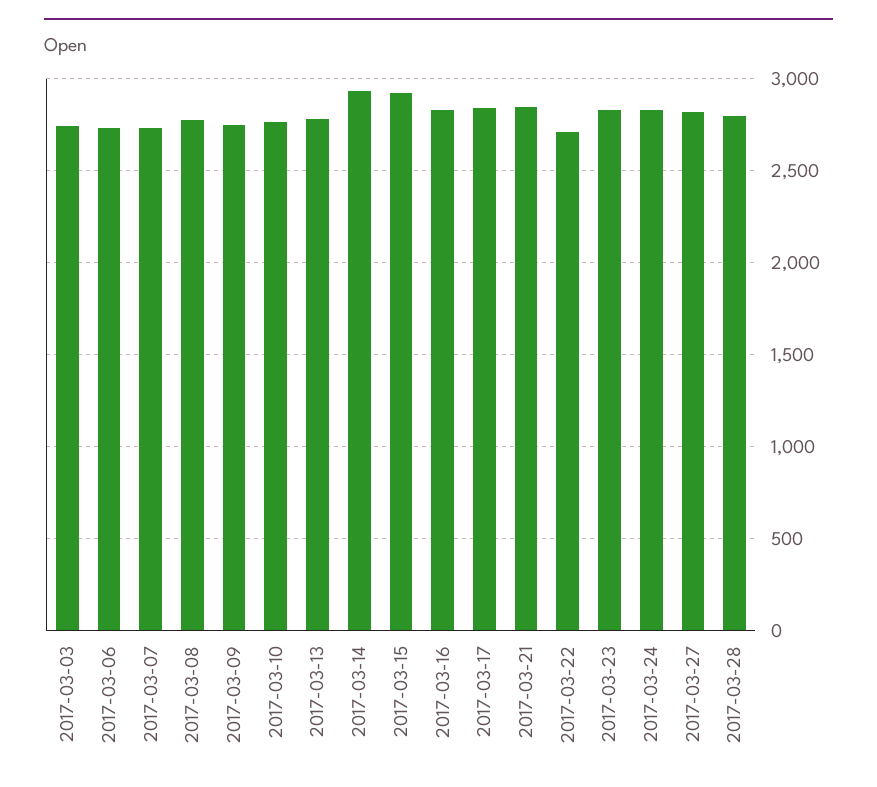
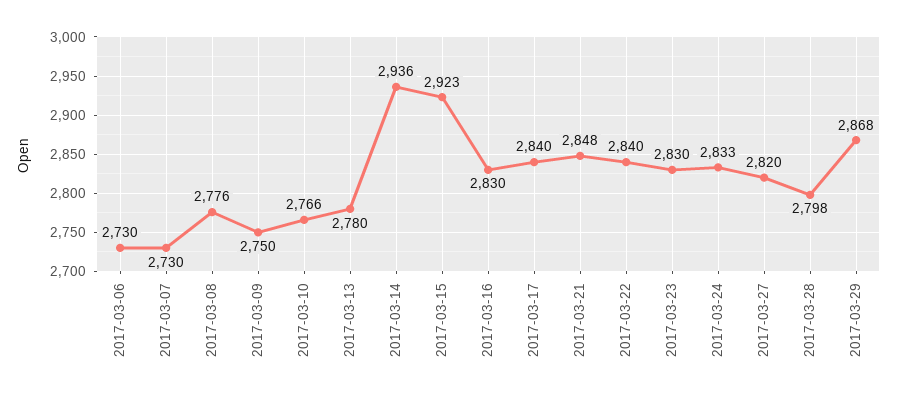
2017-03-03: 2750 -> none
2017-03-22: 2700 -> 2840
2017-03-29: none -> 2868

